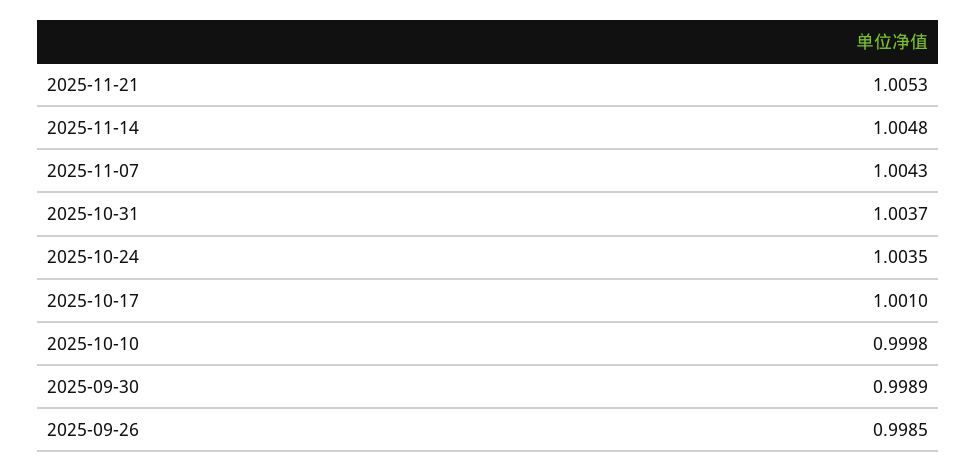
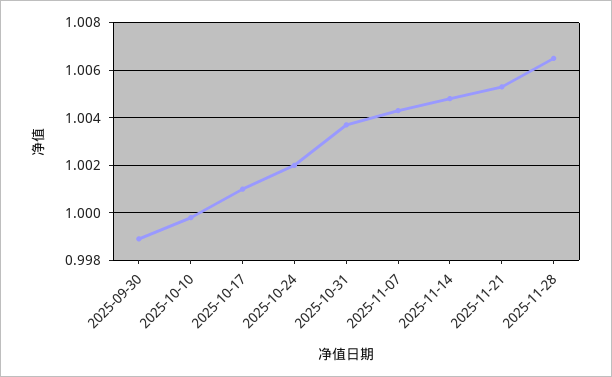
2025-10-24: 1.0035 -> 1.002
2025-09-26: 0.9985 -> none
2025-11-28: none -> 1.0065

